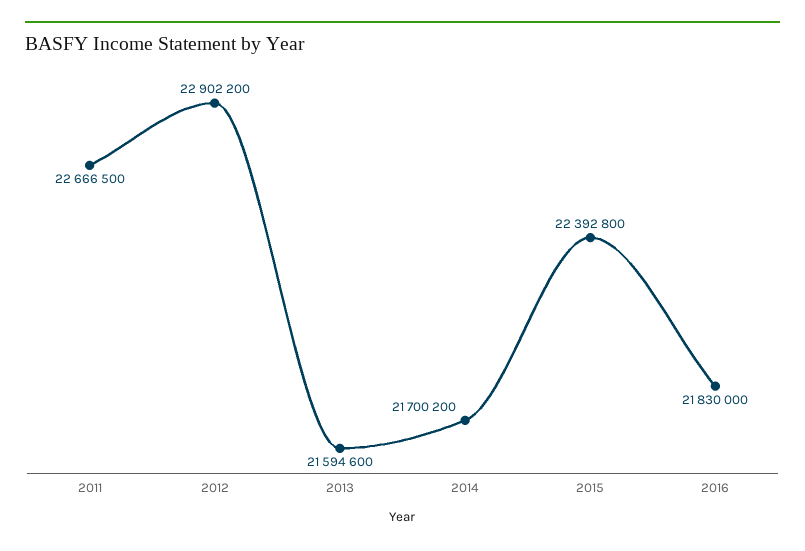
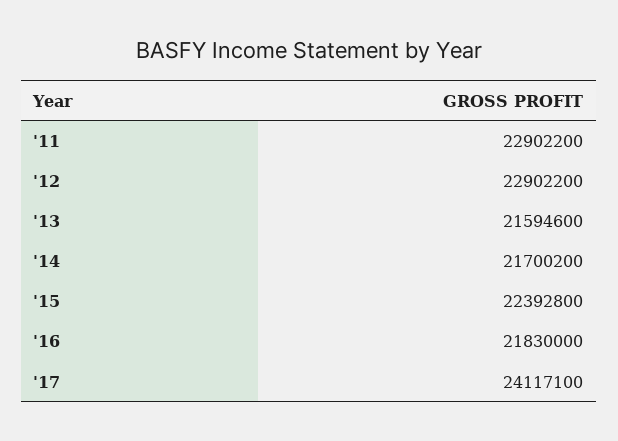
2011: 22666500 -> 22902200
'17: none -> 24117100

